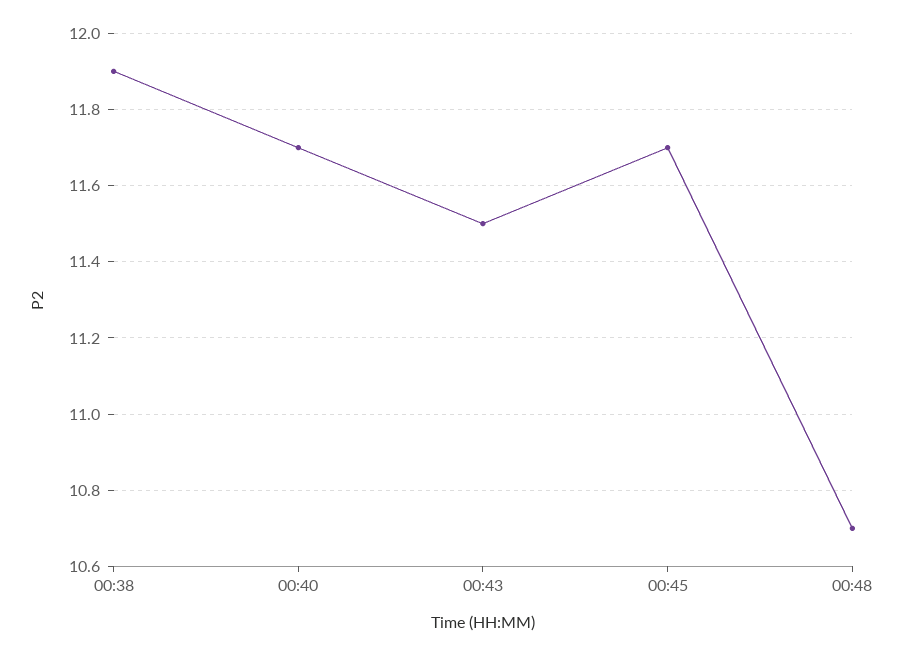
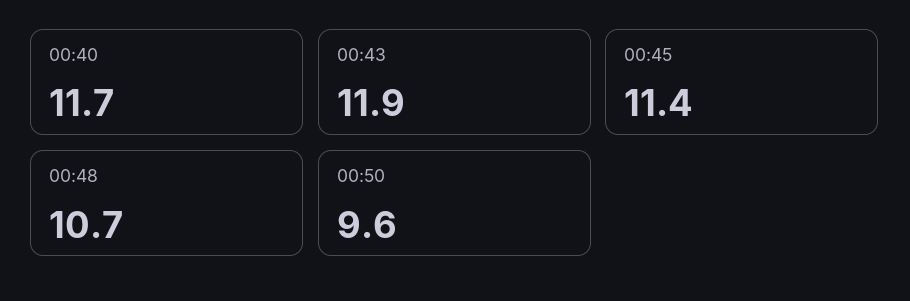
00:38: 11.9 -> none
00:43: 11.5 -> 11.9
00:45: 11.7 -> 11.4
00:50: none -> 9.6

